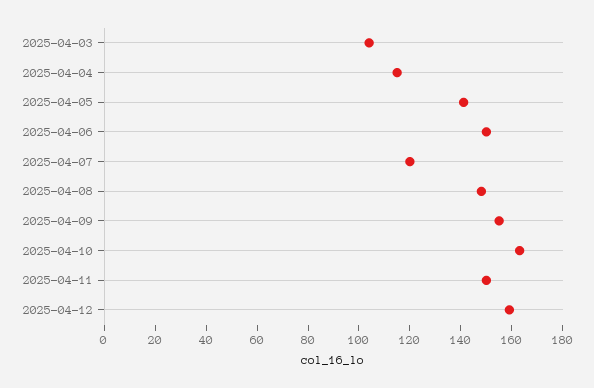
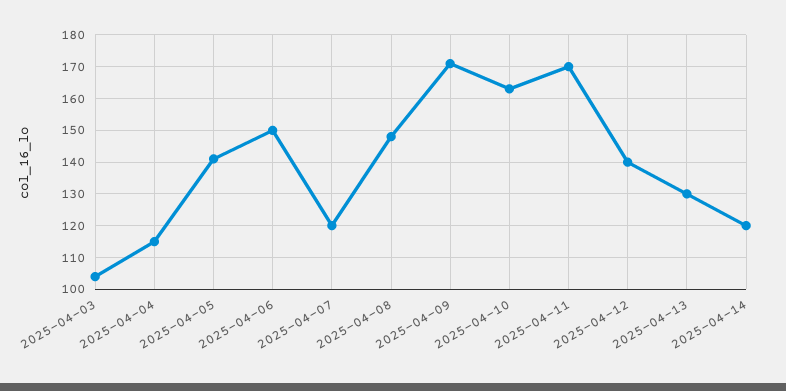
2025-04-09: 155 -> 170
2025-04-11: 150 -> 170
2025-04-12: 160 -> 140
2025-04-13: none -> 130
2025-04-14: none -> 120

